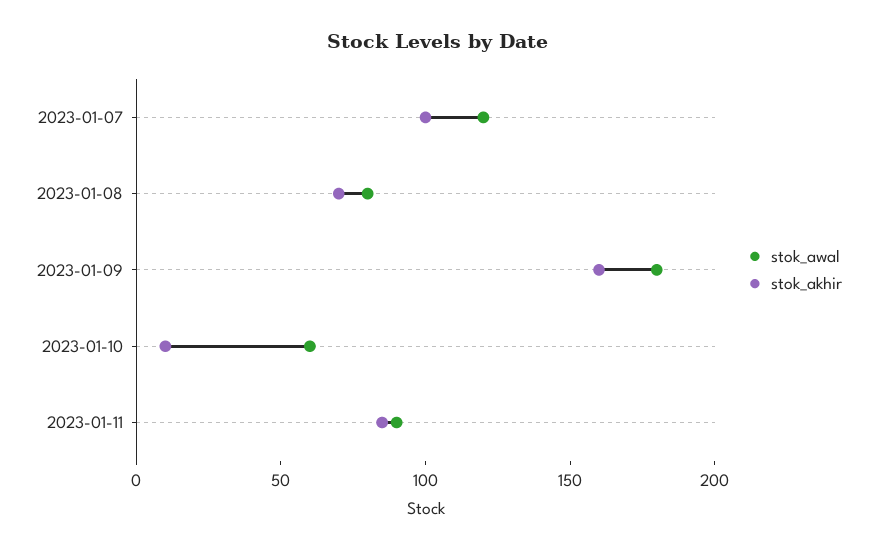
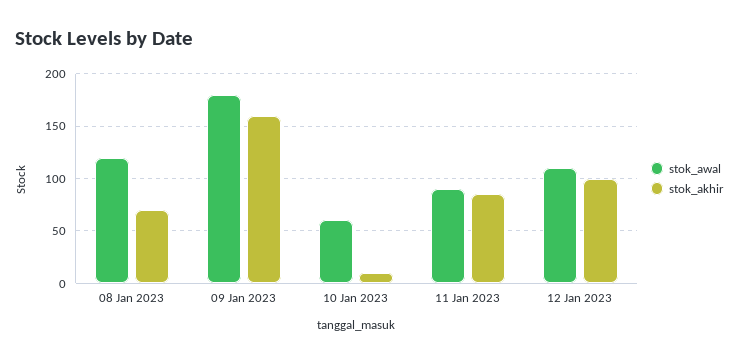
stok_awal, 2023-01-07: 120 -> none
stok_akhir, 2023-01-07: 100 -> none
stok_awal, 2023-01-08: 80 -> 120
stok_awal, 12 Jan 2023: none -> 110
stok_akhir, 12 Jan 2023: none -> 100

